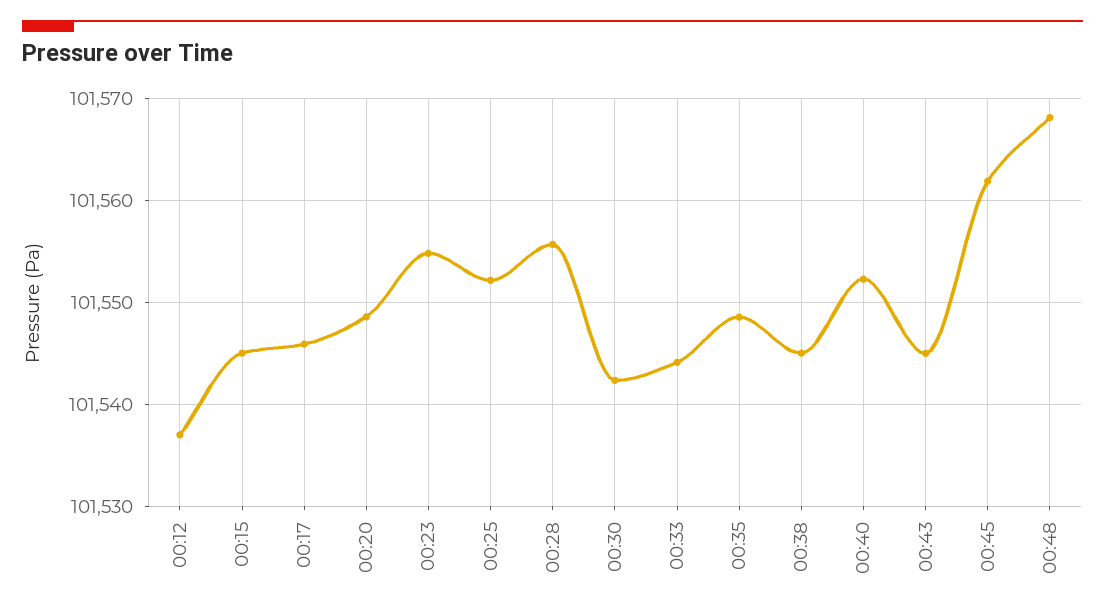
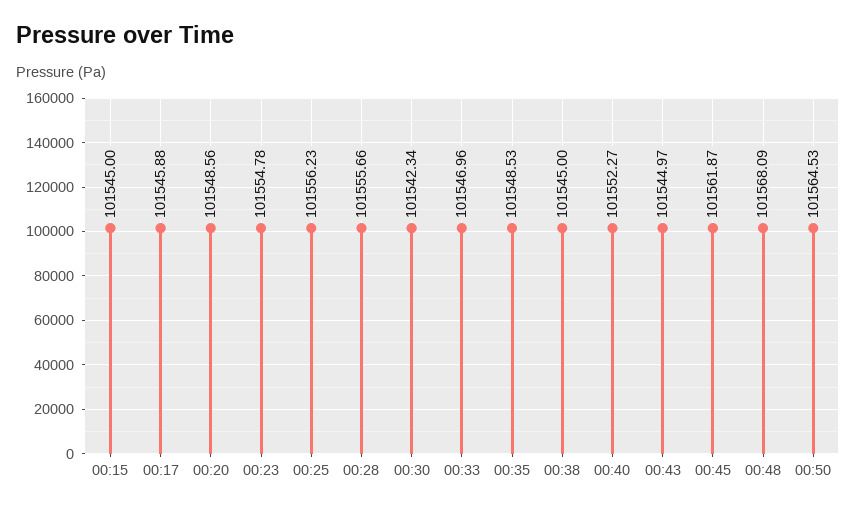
00:12: 101537 -> none
00:25: 101552 -> 101556.23
00:33: 101544 -> 101546.96
00:50: none -> 101564.53

